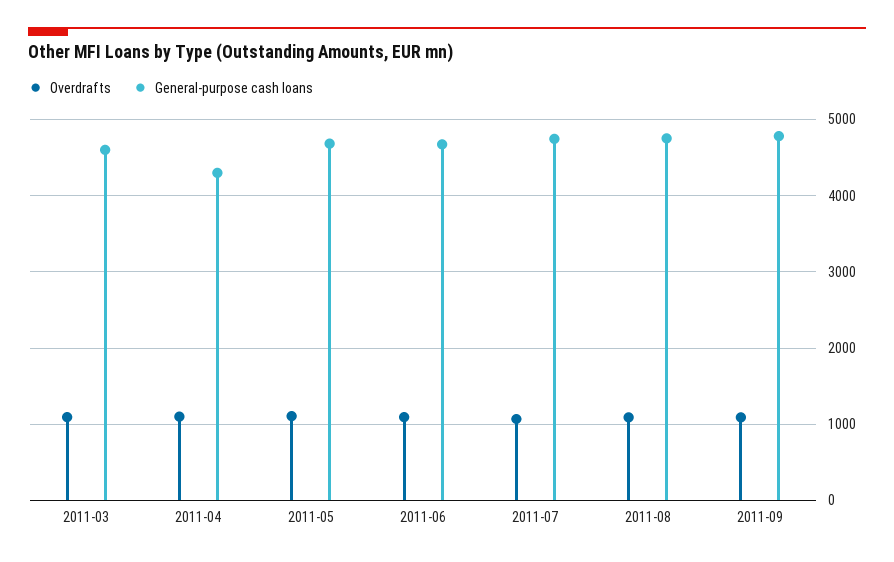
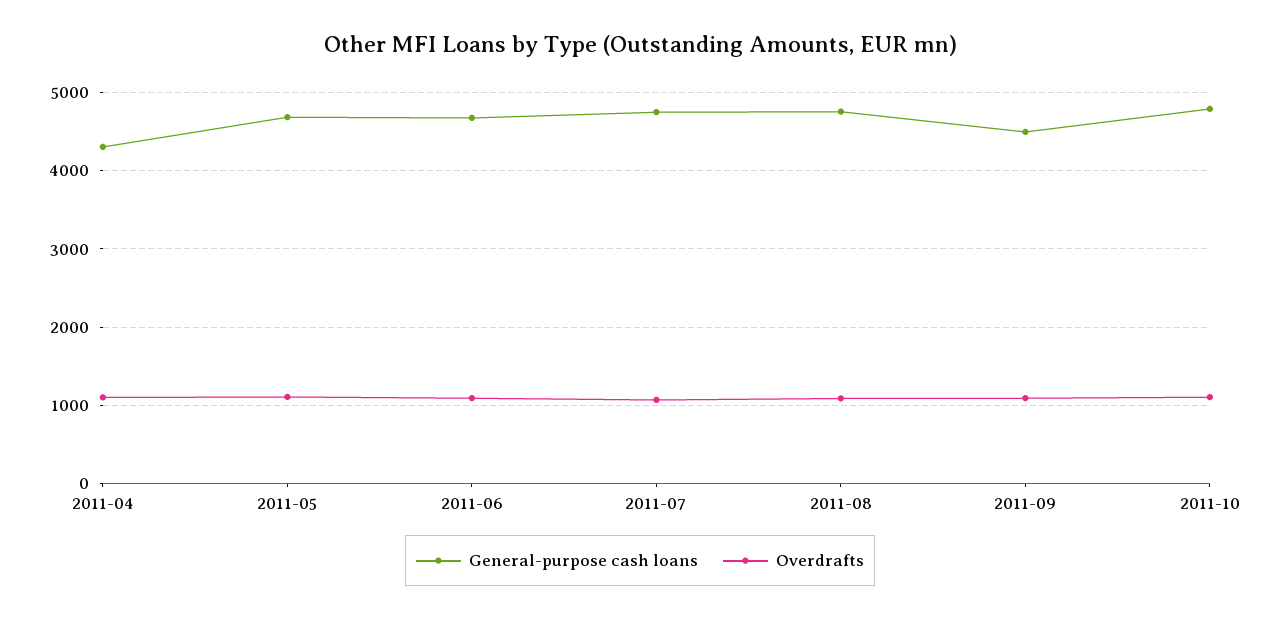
Overdrafts, 2011-03: 1100 -> none
General-purpose cash loans, 2011-03: 4600 -> none
General-purpose cash loans, 2011-09: 4800 -> 4500
General-purpose cash loans, 2011-10: none -> 4800
Overdrafts, 2011-10: none -> 1100

